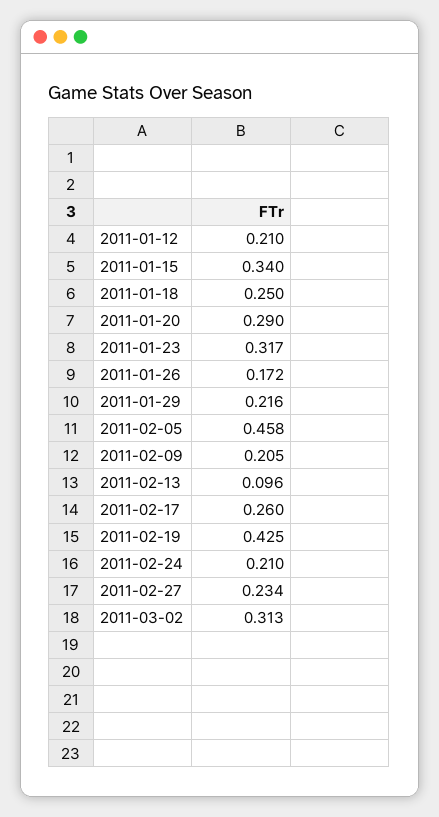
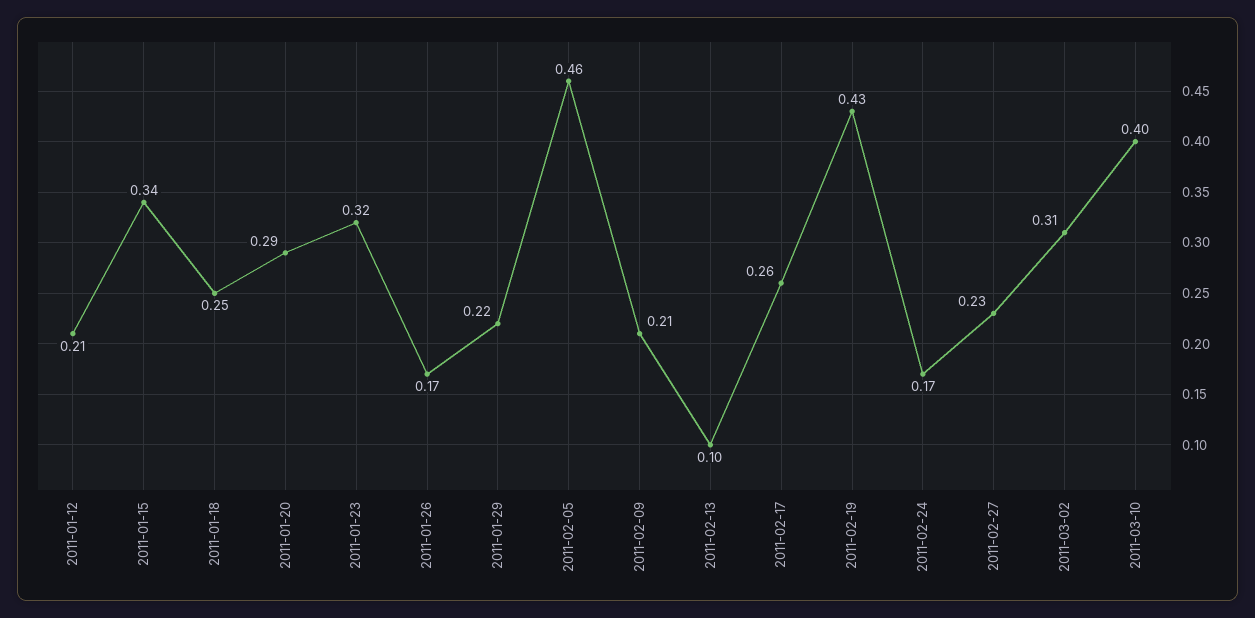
2011-02-24: 0.21 -> 0.17
2011-03-10: none -> 0.4

